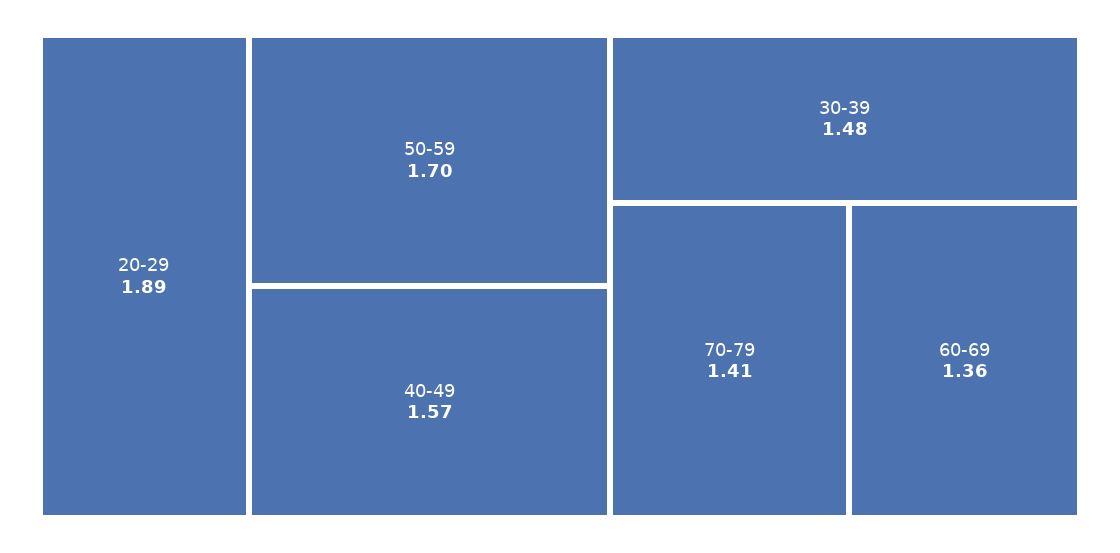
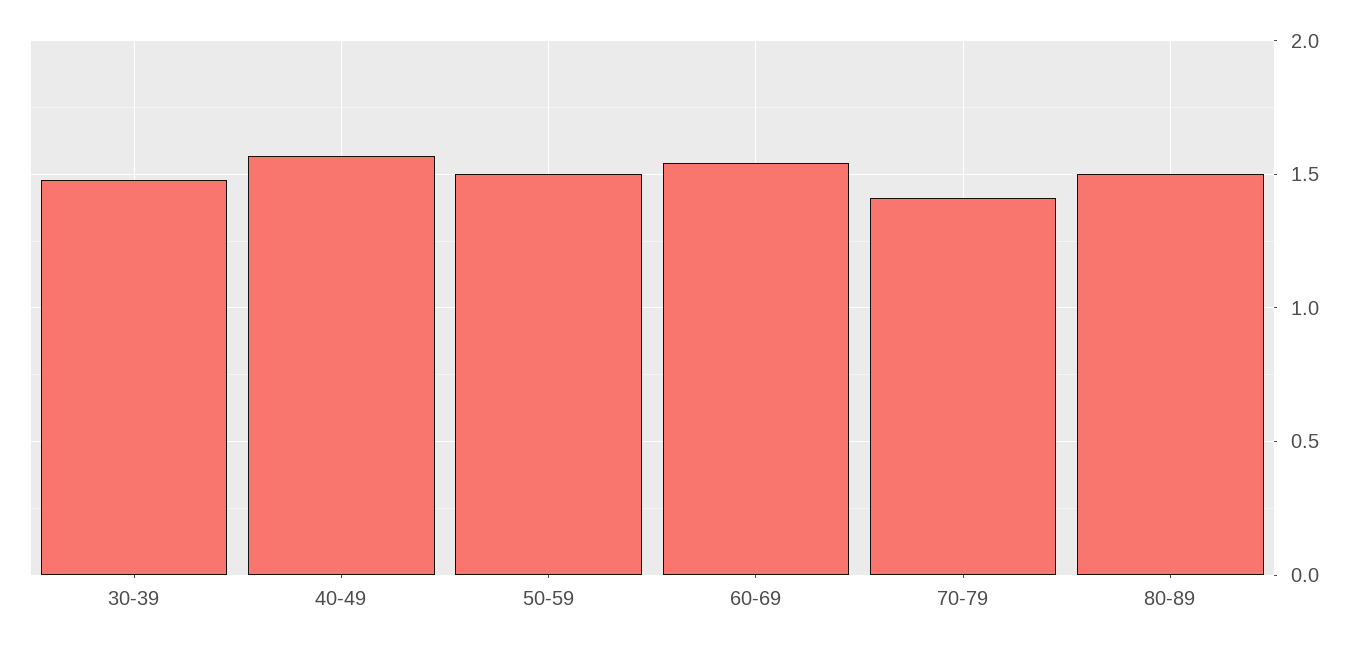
20-29: 1.89 -> none
50-59: 1.7 -> 1.5
60-69: 1.36 -> 1.55
80-89: none -> 1.5

